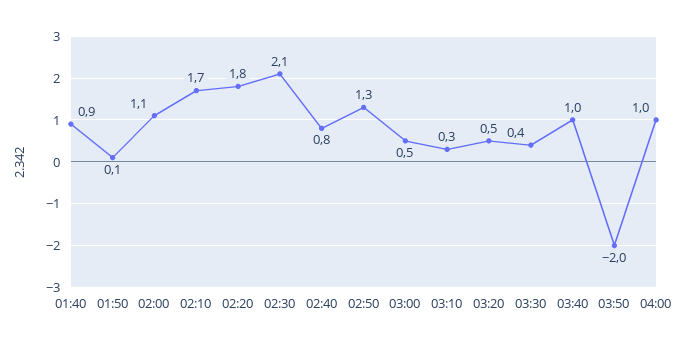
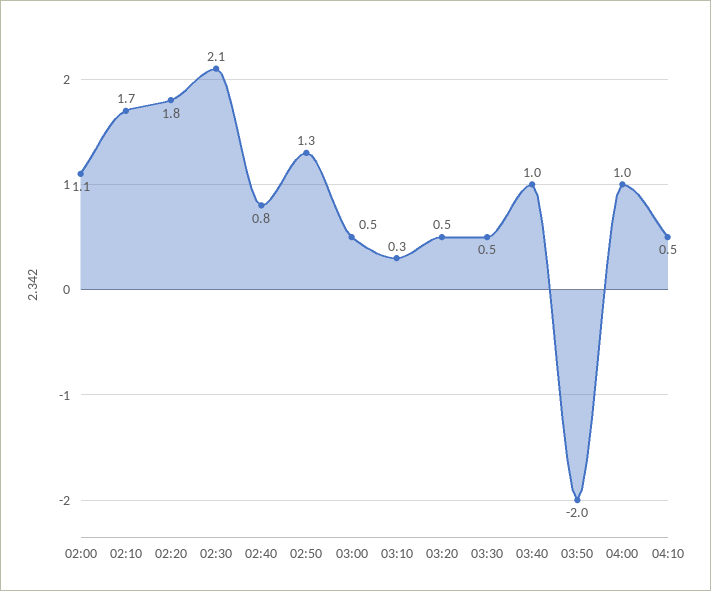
01:40: 0.9 -> none
01:50: 0.1 -> none
03:30: 0.4 -> 0.5
04:10: none -> 0.5

